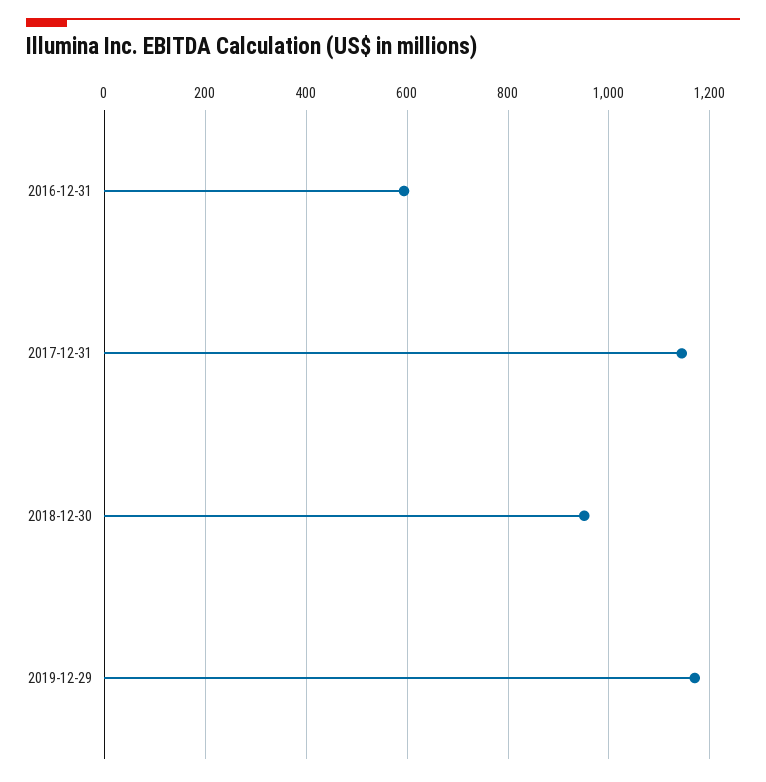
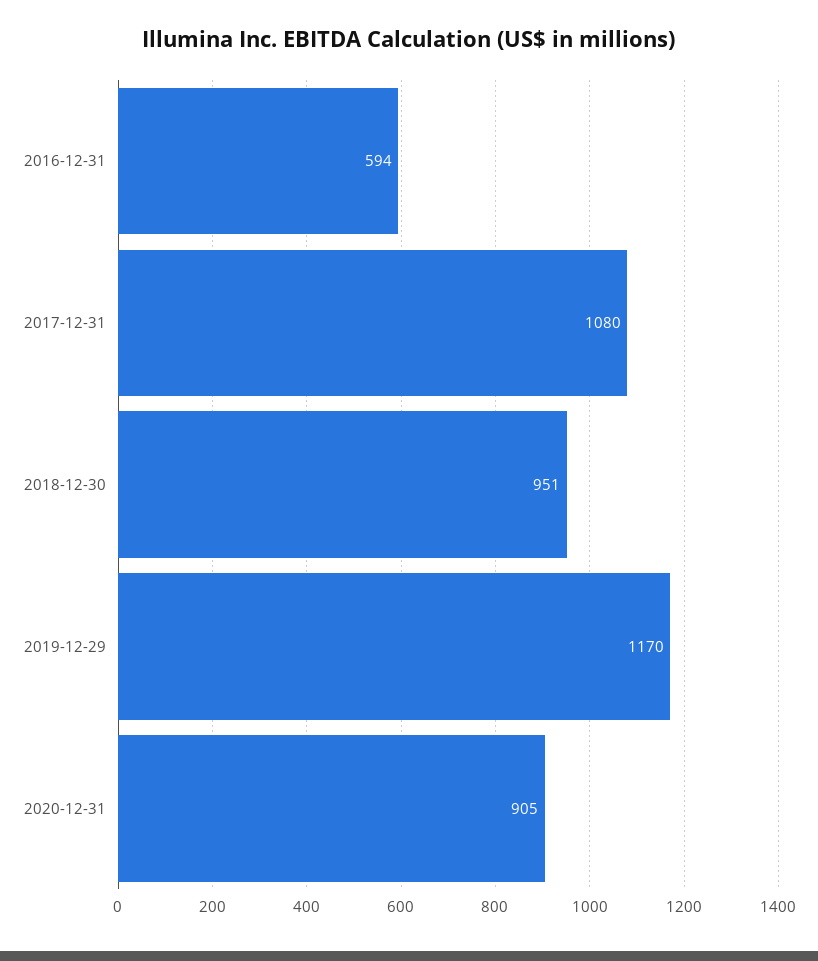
2017-12-31: 1140 -> 1080
2020-12-31: none -> 905

